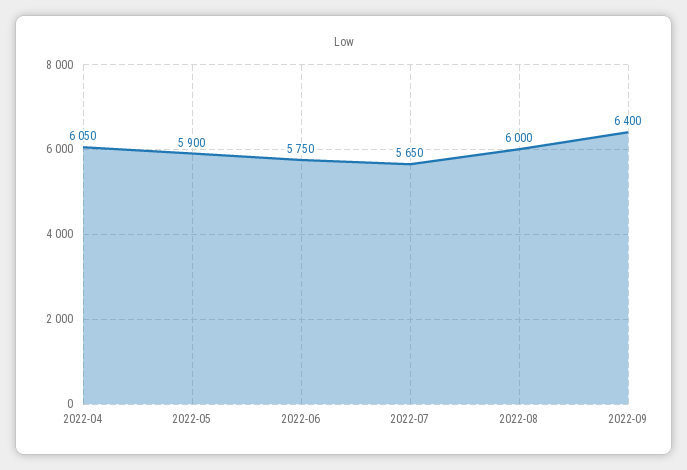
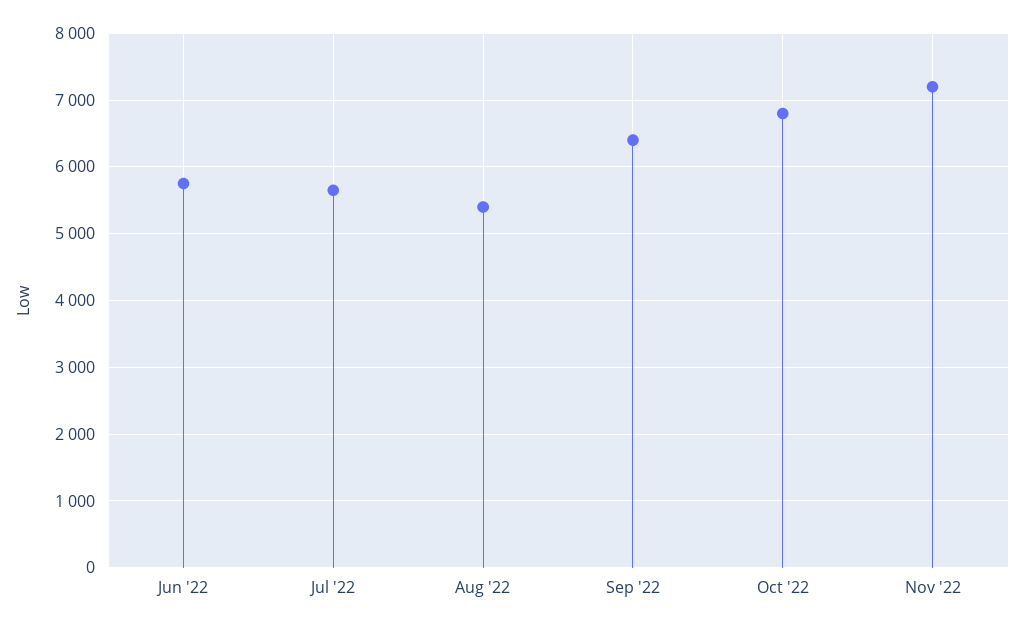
2022-04: 6050 -> none
2022-05: 5900 -> none
2022-08: 6000 -> 5400
Oct '22: none -> 6800
Nov '22: none -> 7200

